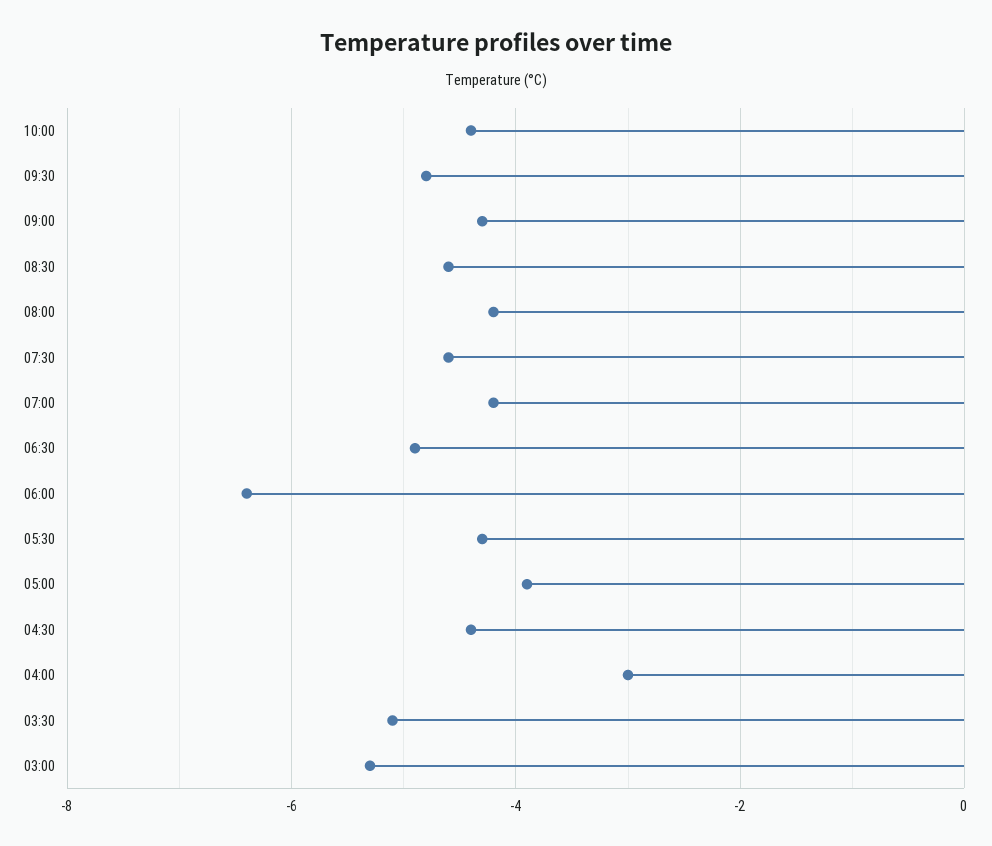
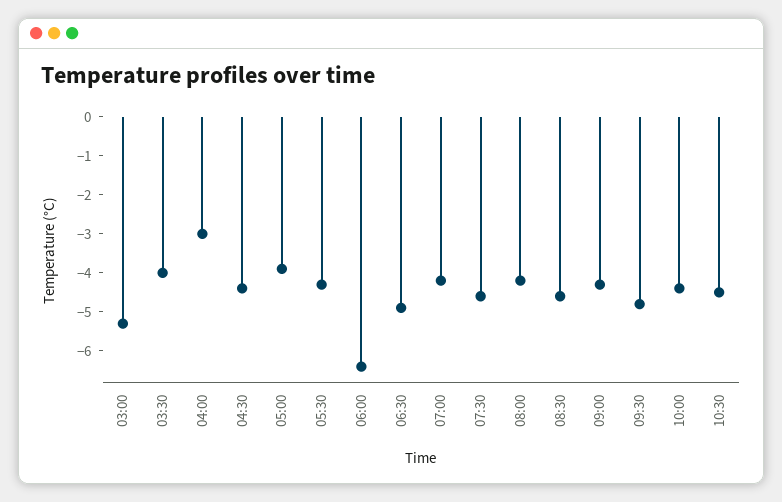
03:30: -5 -> -4
10:30: none -> -4.5

